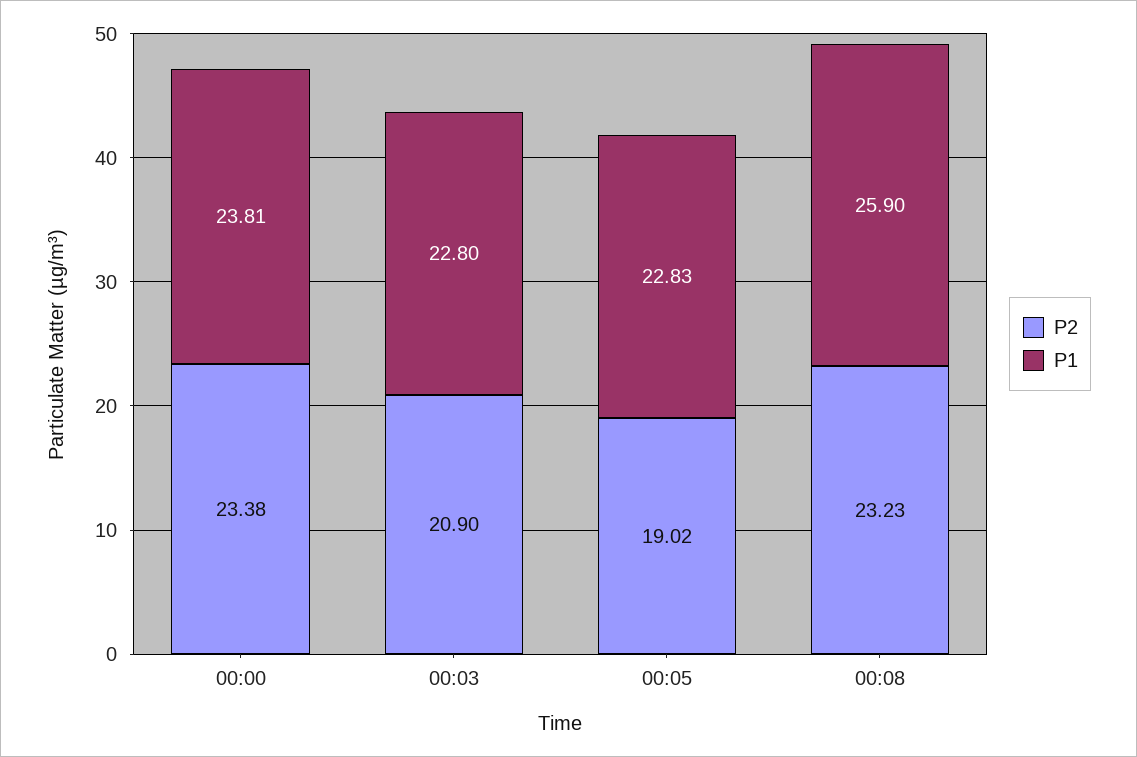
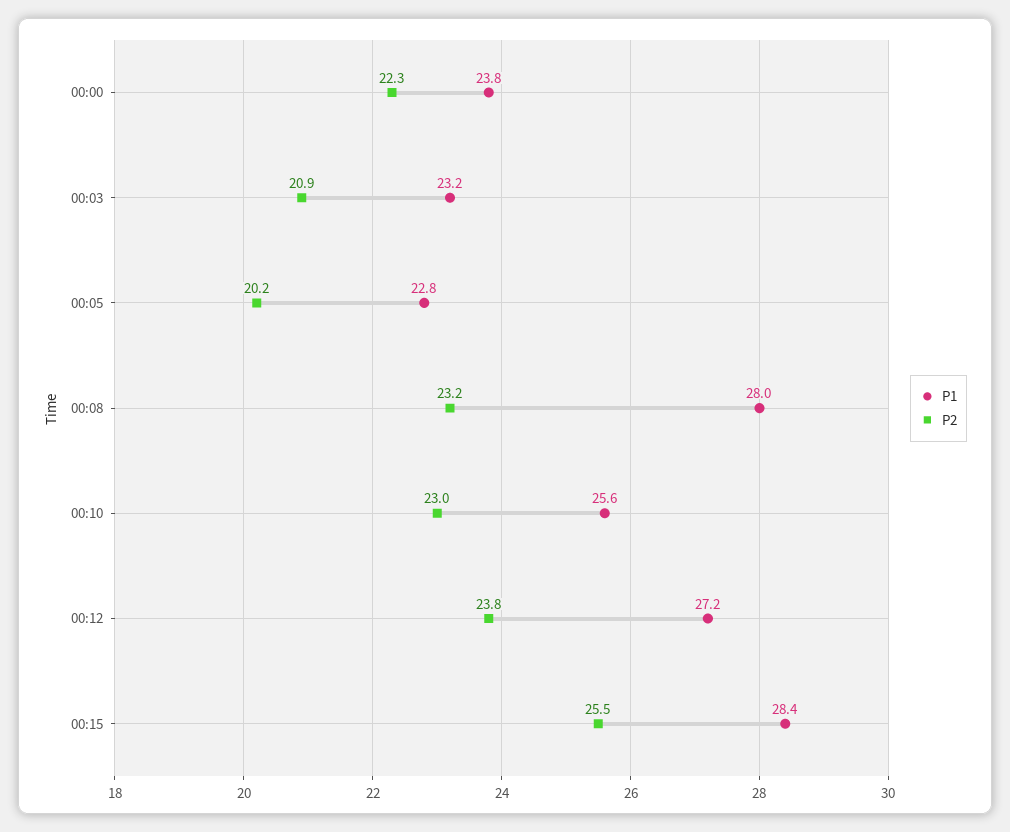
P2, 00:00: 23.38 -> 22.3
P1, 00:03: 22.8 -> 23.2
P2, 00:05: 19.02 -> 20.2
P1, 00:08: 25.9 -> 28
P1, 00:10: none -> 25.6
P2, 00:10: none -> 23
P1, 00:12: none -> 27.2
P2, 00:12: none -> 23.8
P1, 00:15: none -> 28.4
P2, 00:15: none -> 25.5

